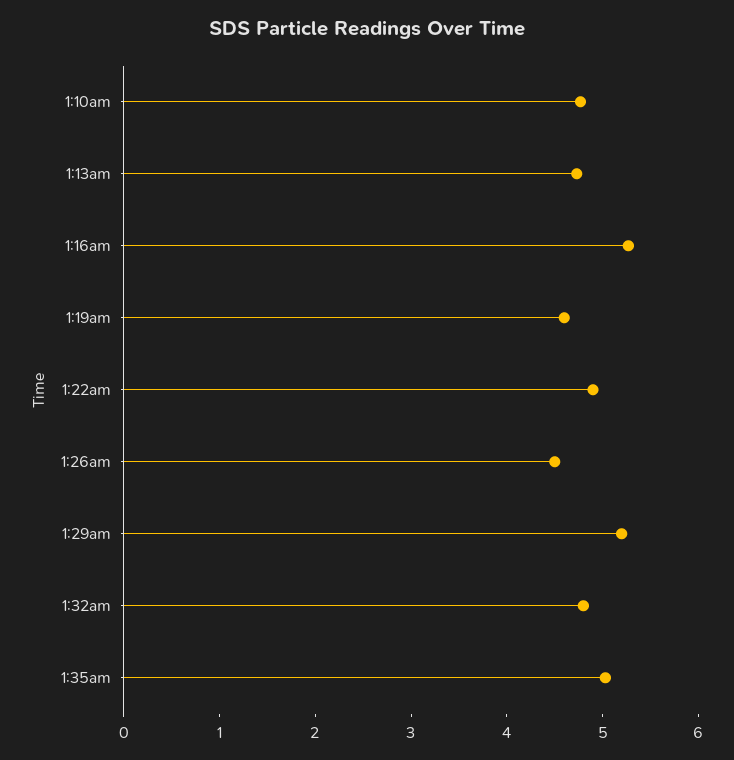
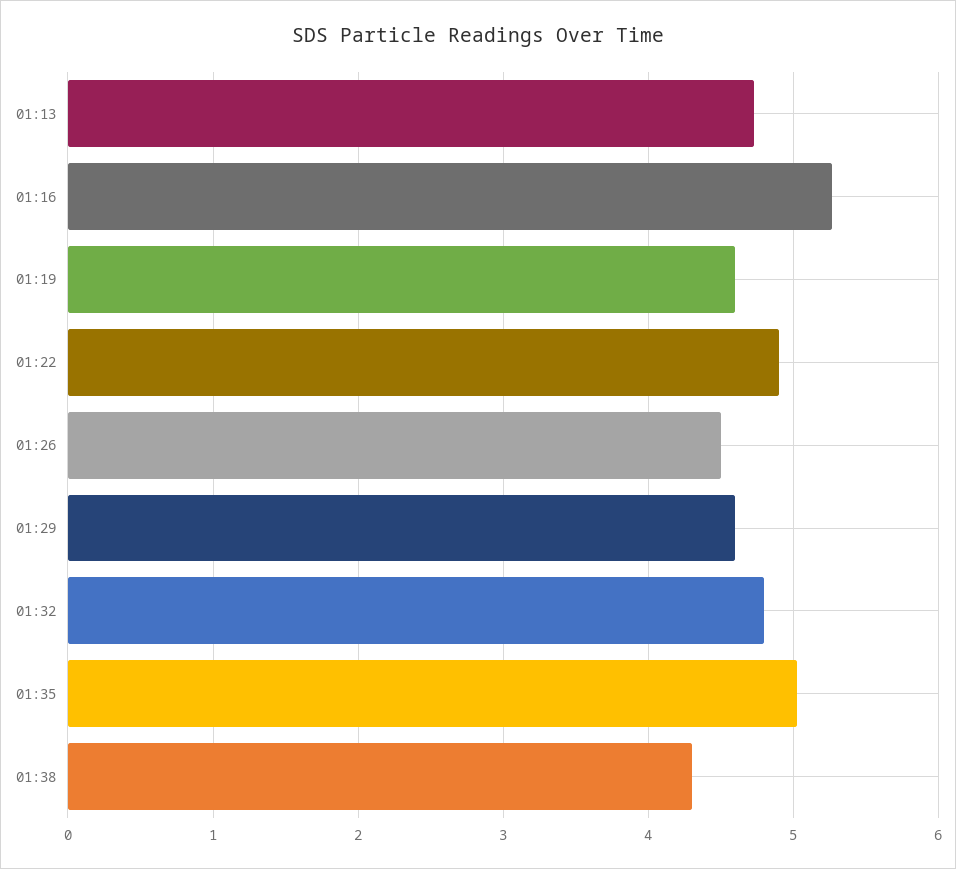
1:10am: 4.8 -> none
1:29am: 5.2 -> 4.6
01:38: none -> 4.3

